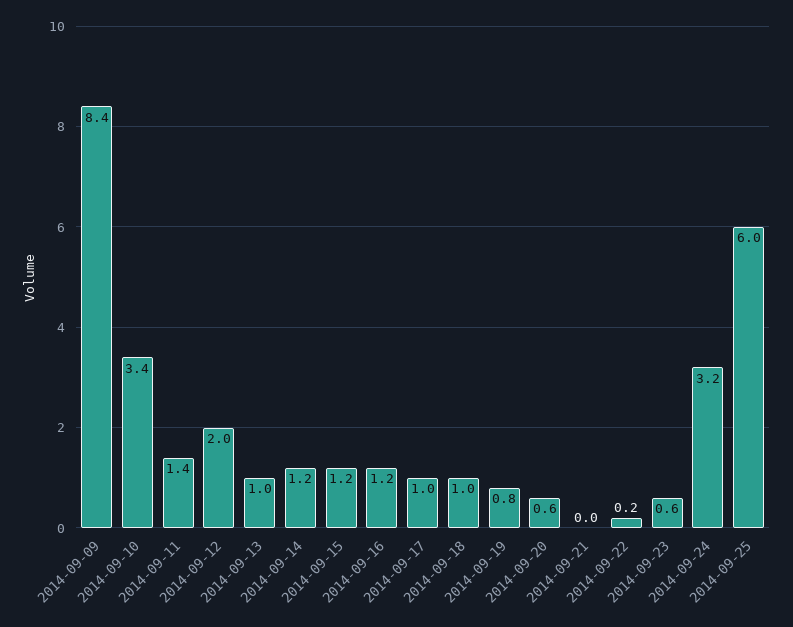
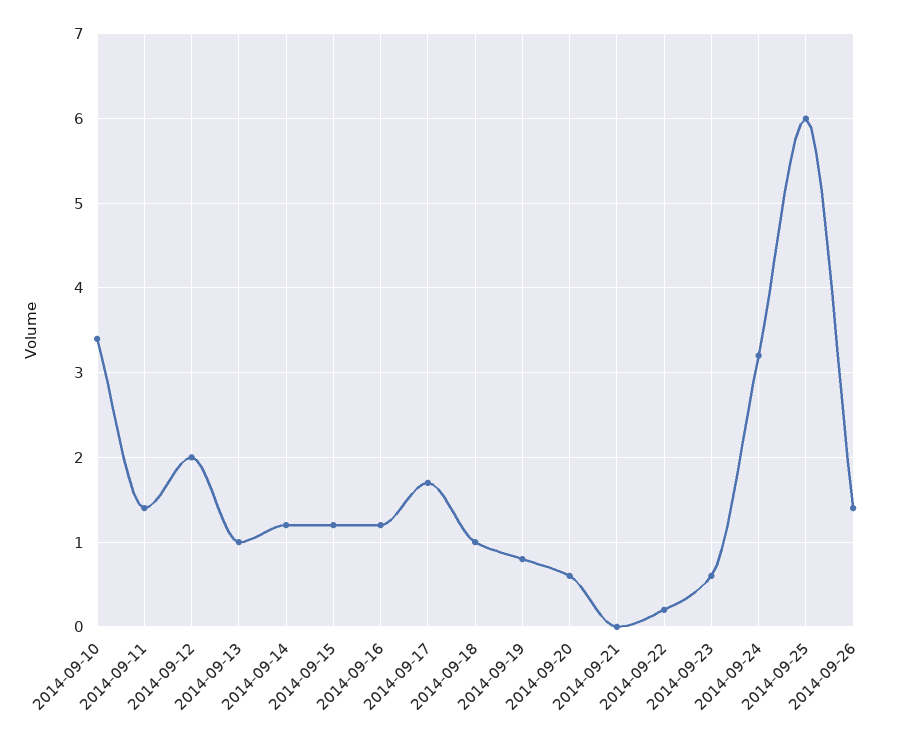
2014-09-09: 8.4 -> none
2014-09-17: 1 -> 1.7
2014-09-26: none -> 1.4

